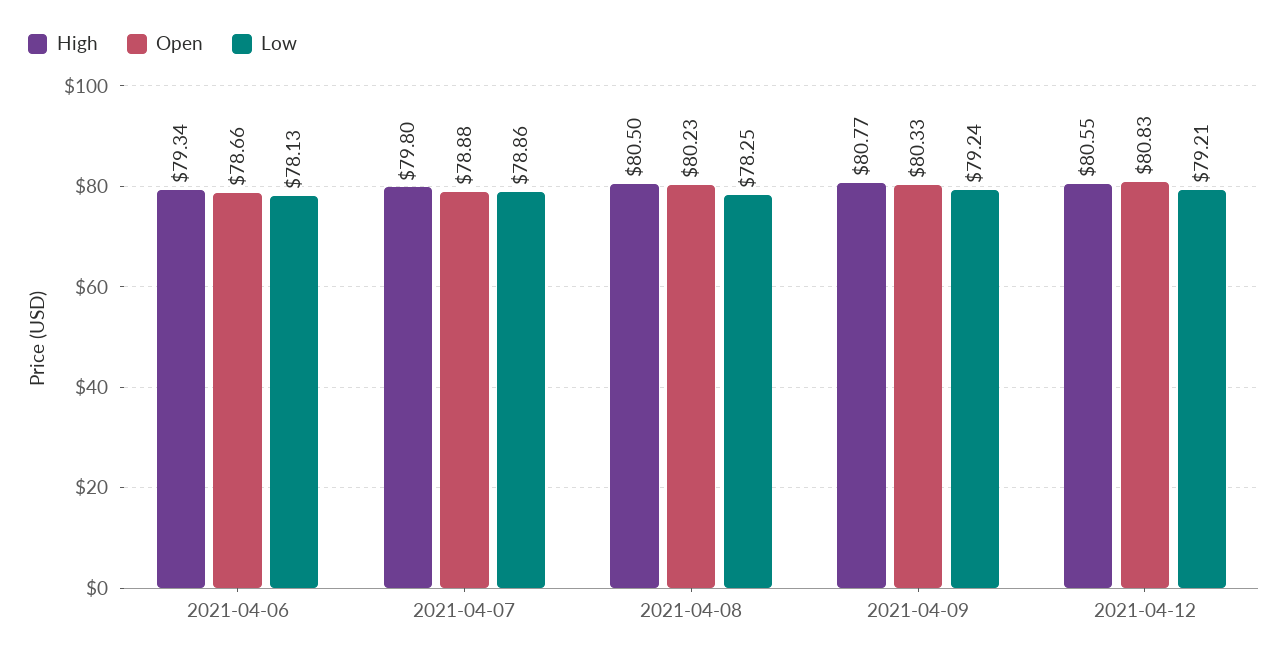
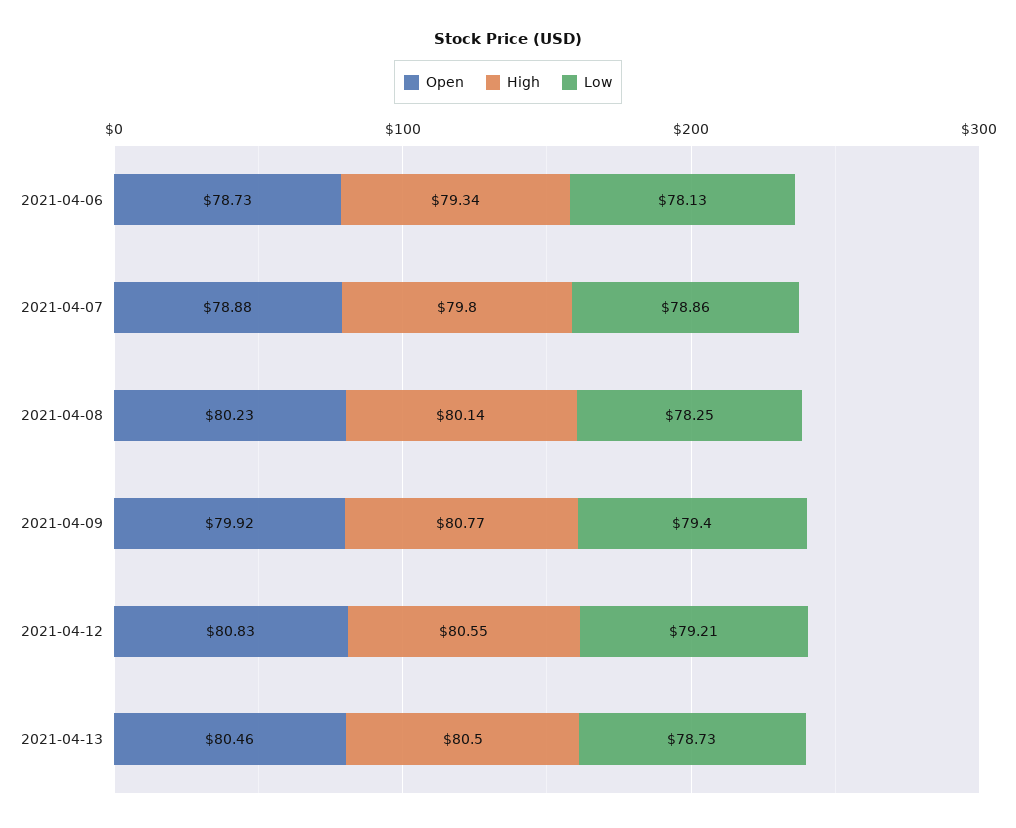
Open, 2021-04-06: 78.66 -> 78.73
High, 2021-04-08: 80.5 -> 80.14
Open, 2021-04-09: 80.33 -> 79.92
Low, 2021-04-09: 79.24 -> 79.4
Open, 2021-04-13: none -> 80.46
High, 2021-04-13: none -> 80.5
Low, 2021-04-13: none -> 78.73

